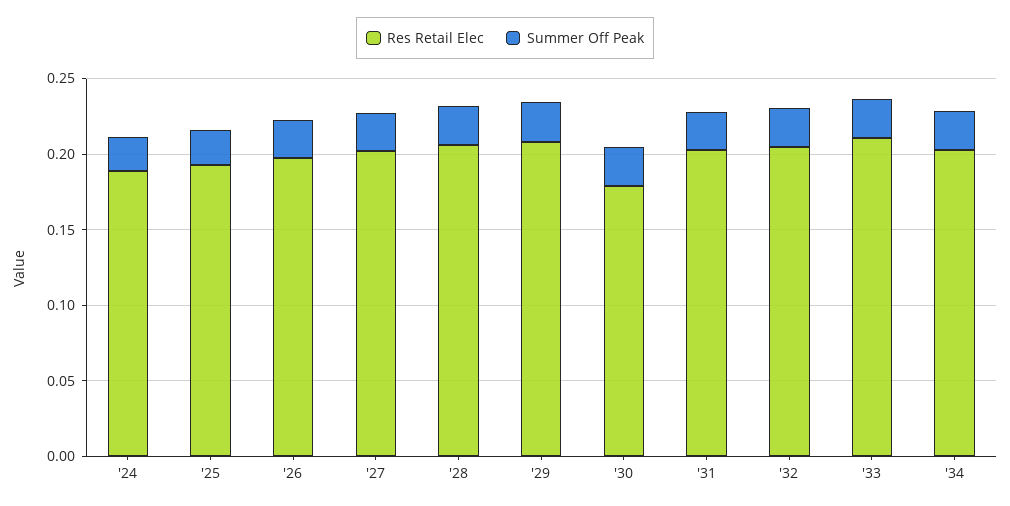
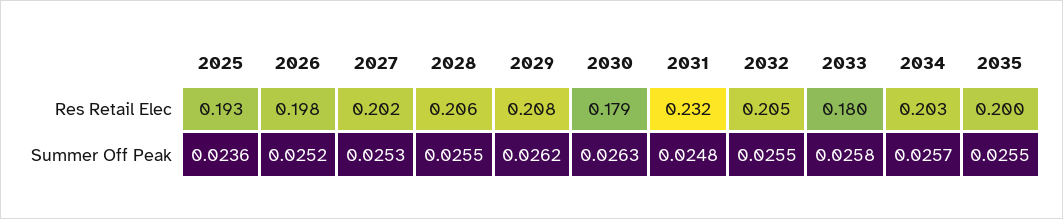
Res Retail Elec, '24: 0.19 -> none
Summer Off Peak, '24: 0.02 -> none
Res Retail Elec, '31: 0.2 -> 0.232
Res Retail Elec, '33: 0.21 -> 0.18
Res Retail Elec, 2035: none -> 0.2
Summer Off Peak, 2035: none -> 0.0255

